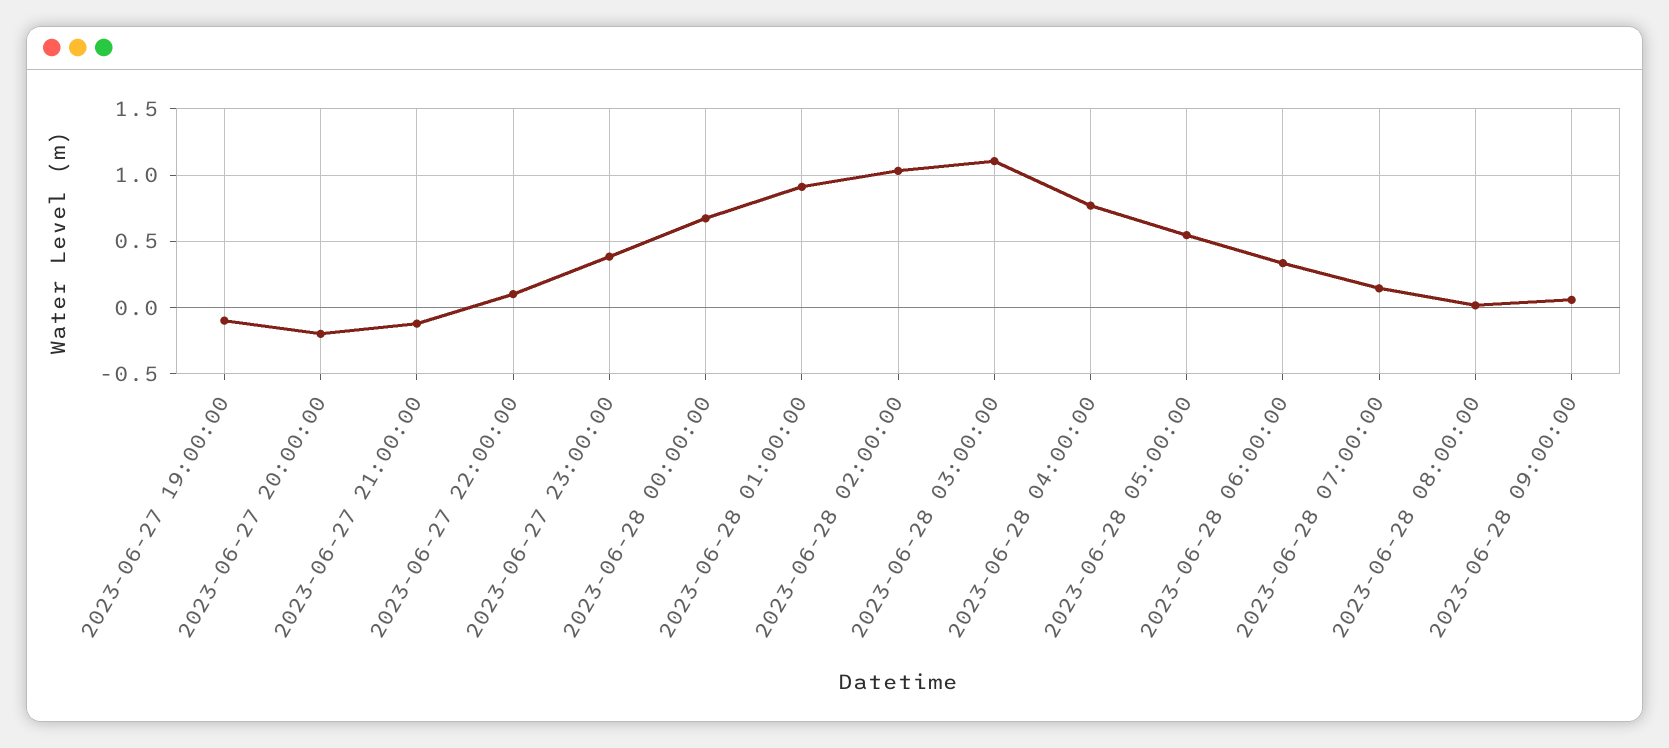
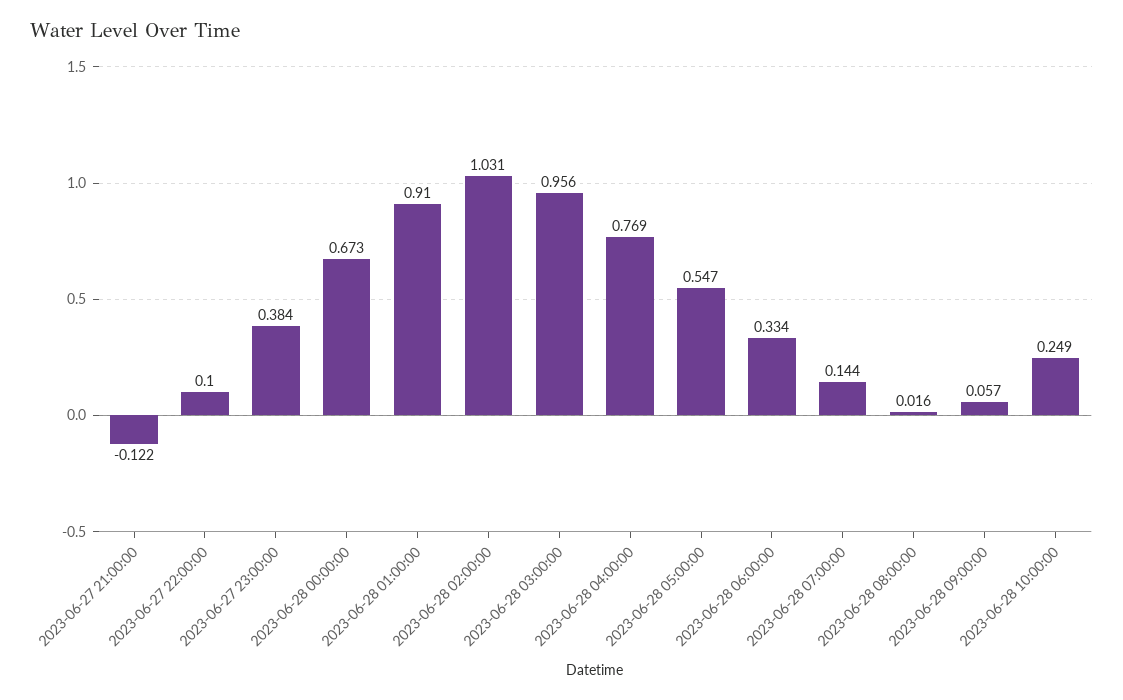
2023-06-27 19:00:00: -0.1 -> none
2023-06-27 20:00:00: -0.2 -> none
2023-06-28 03:00:00: 1.1 -> 0.956
2023-06-28 10:00:00: none -> 0.249

